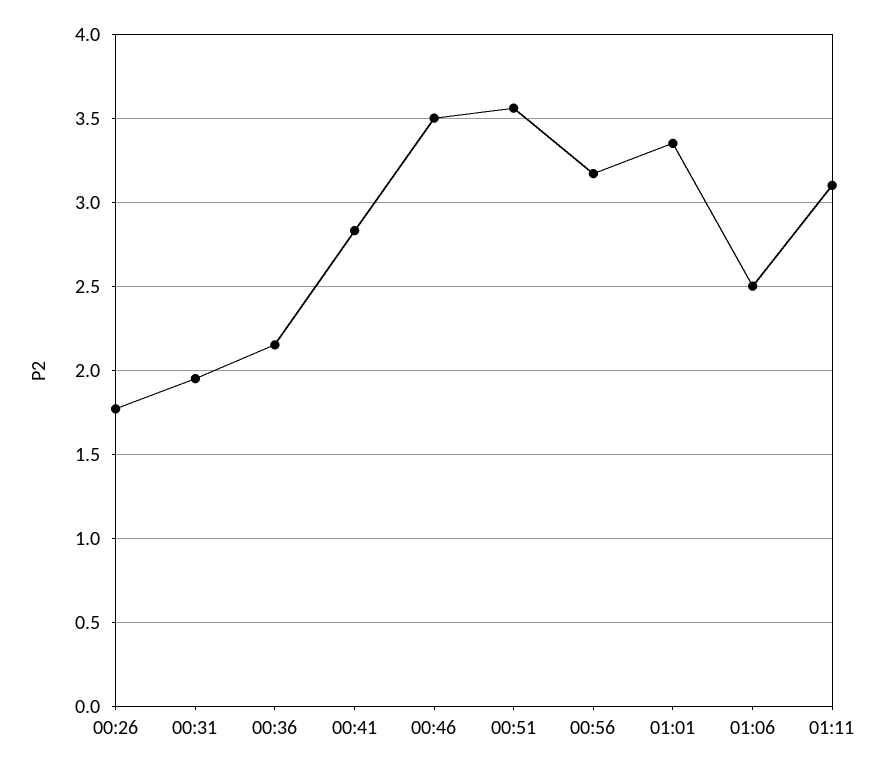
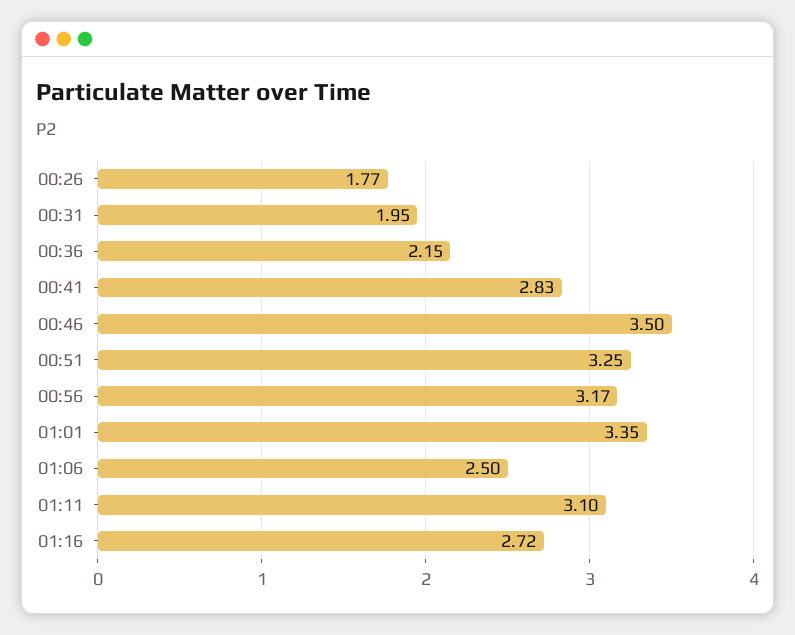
00:51: 3.55 -> 3.25
01:16: none -> 2.72

